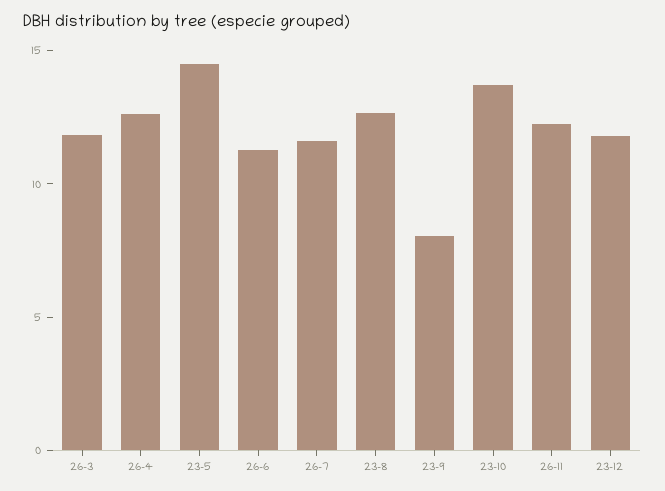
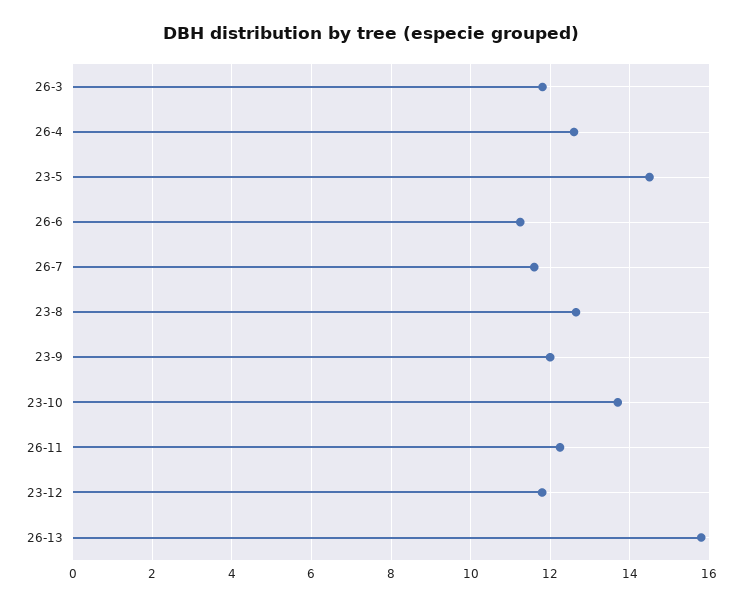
23-9: 8 -> 12
26-13: none -> 15.8

